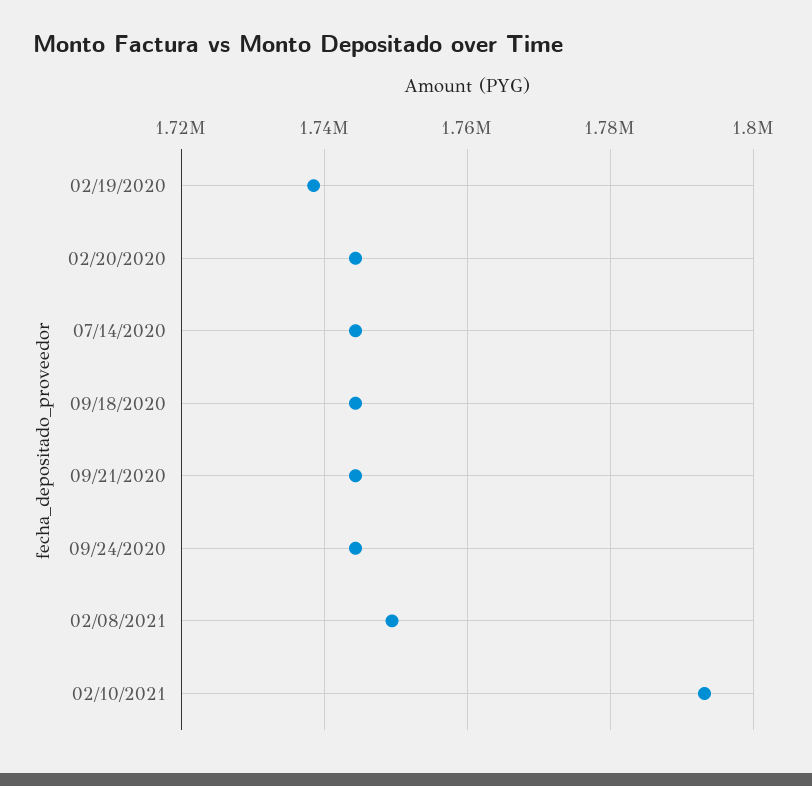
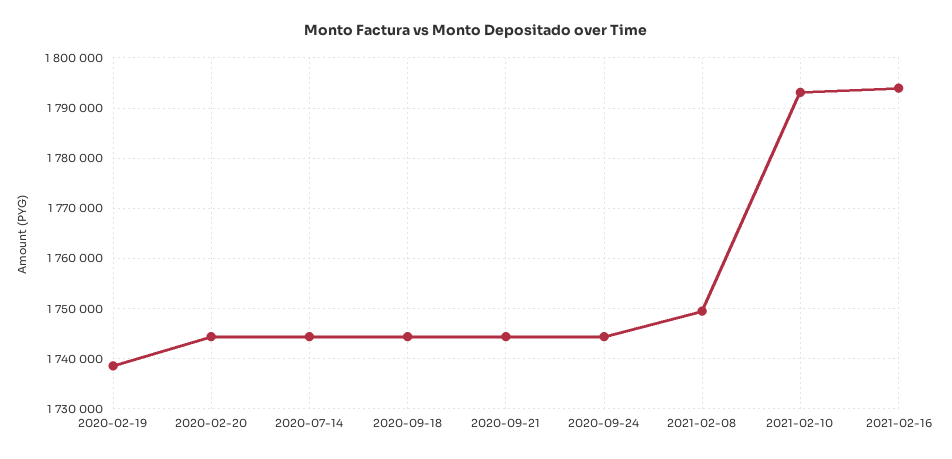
2021-02-16: none -> 1794000

